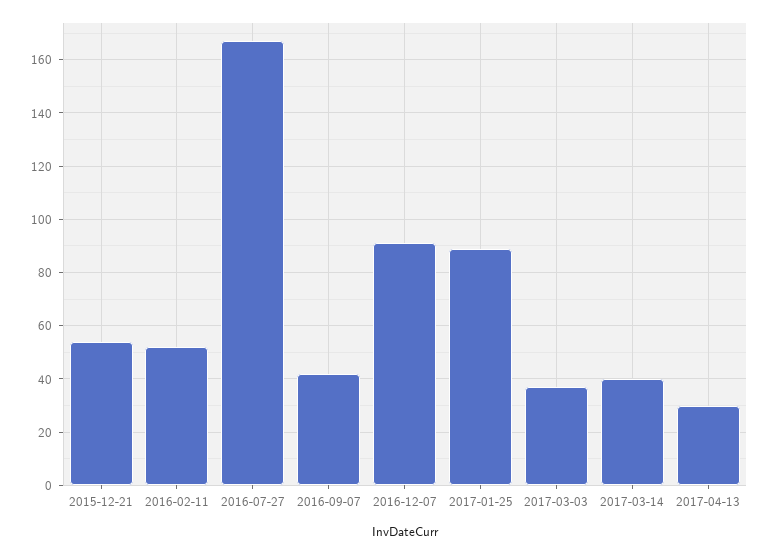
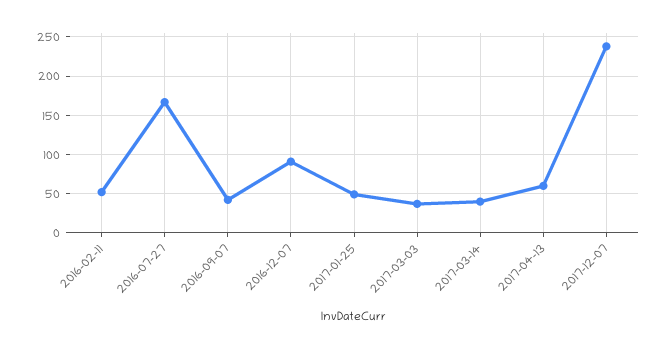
2015-12-21: 55 -> none
2017-01-25: 90 -> 50
2017-04-13: 30 -> 60
2017-12-07: none -> 240

